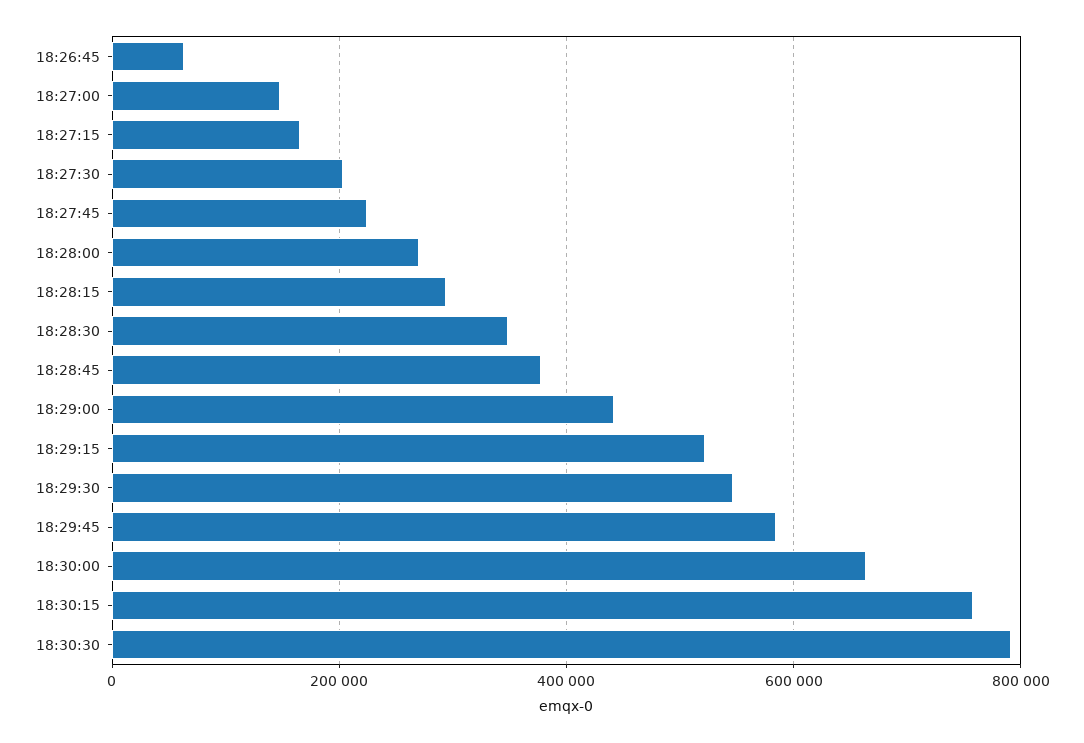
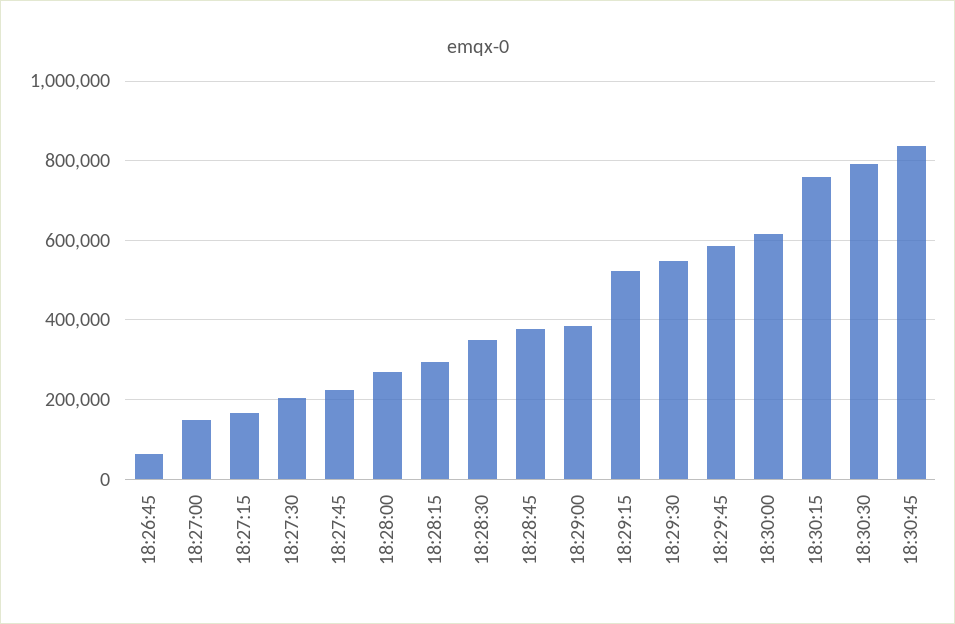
18:29:00: 440000 -> 380000
18:30:00: 660000 -> 620000
18:30:45: none -> 840000

